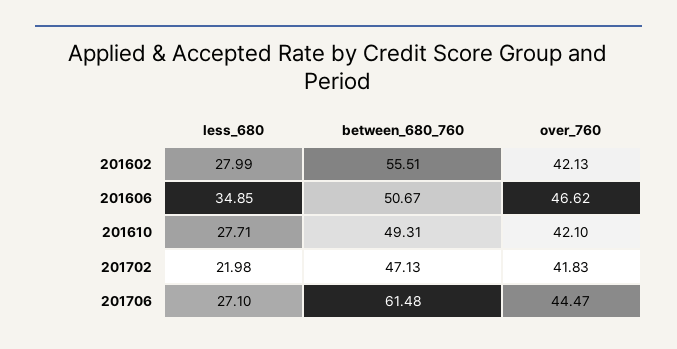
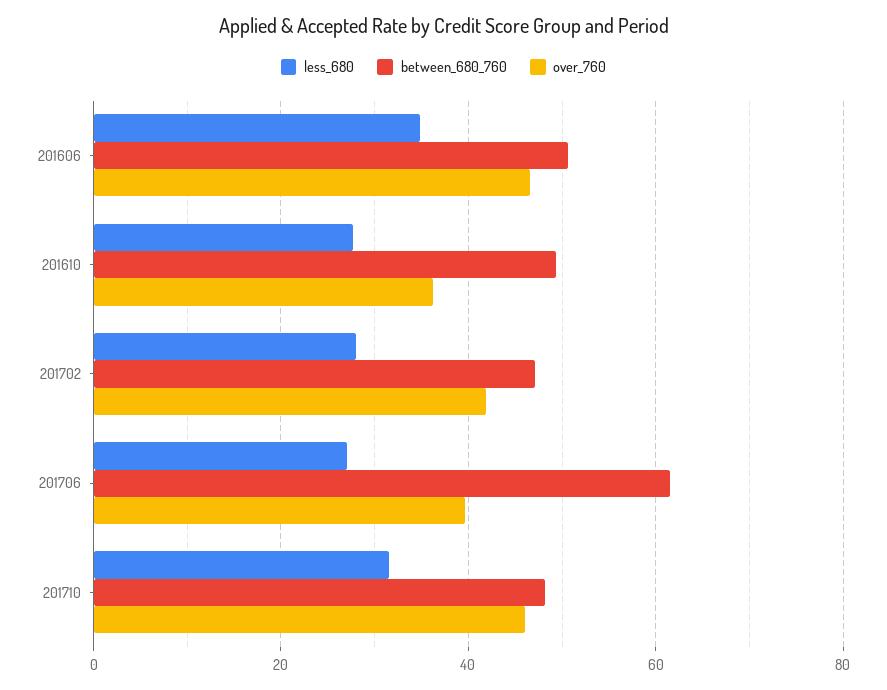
less_680, 201602: 27.99 -> none
between_680_760, 201602: 55.51 -> none
over_760, 201602: 42.13 -> none
over_760, 201610: 42.1 -> 36
less_680, 201702: 21.98 -> 28
over_760, 201706: 44.47 -> 40
less_680, 201710: none -> 32
between_680_760, 201710: none -> 48
over_760, 201710: none -> 46

